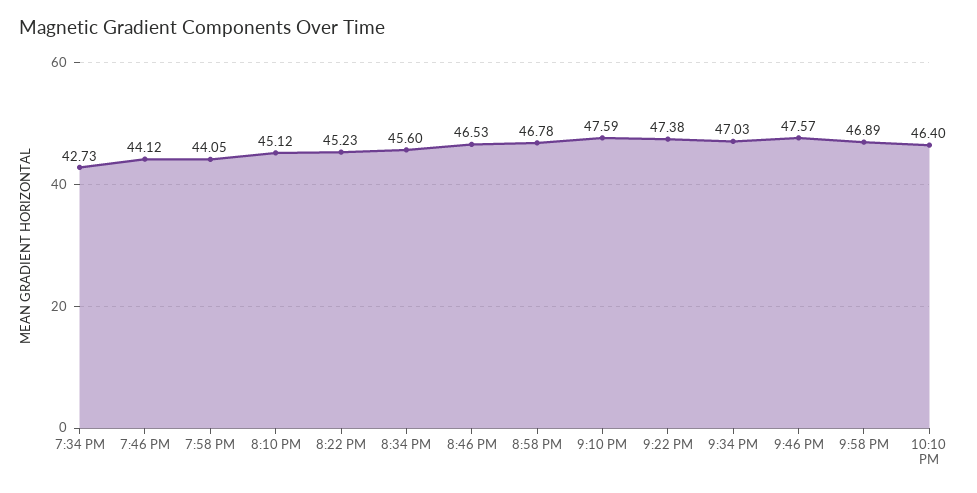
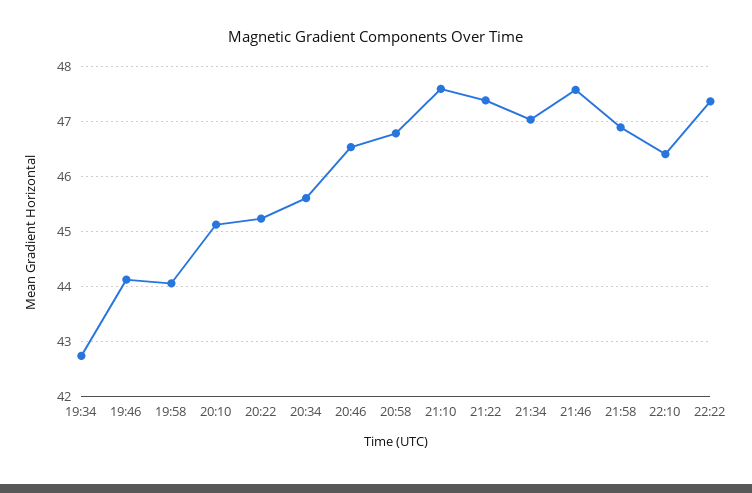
22:22: none -> 47.4

